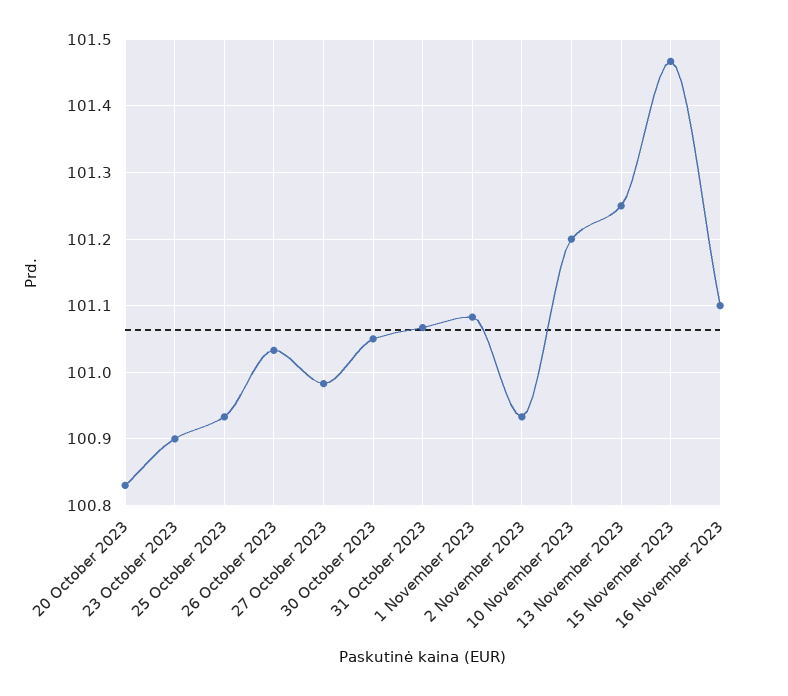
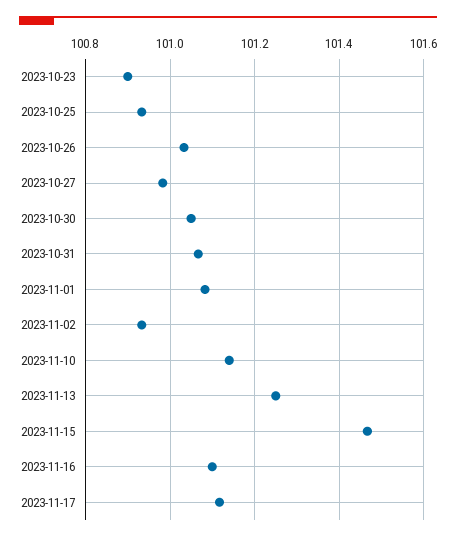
20 October 2023: 100.83 -> none
10 November 2023: 101.2 -> 101.14
2023-11-17: none -> 101.12

